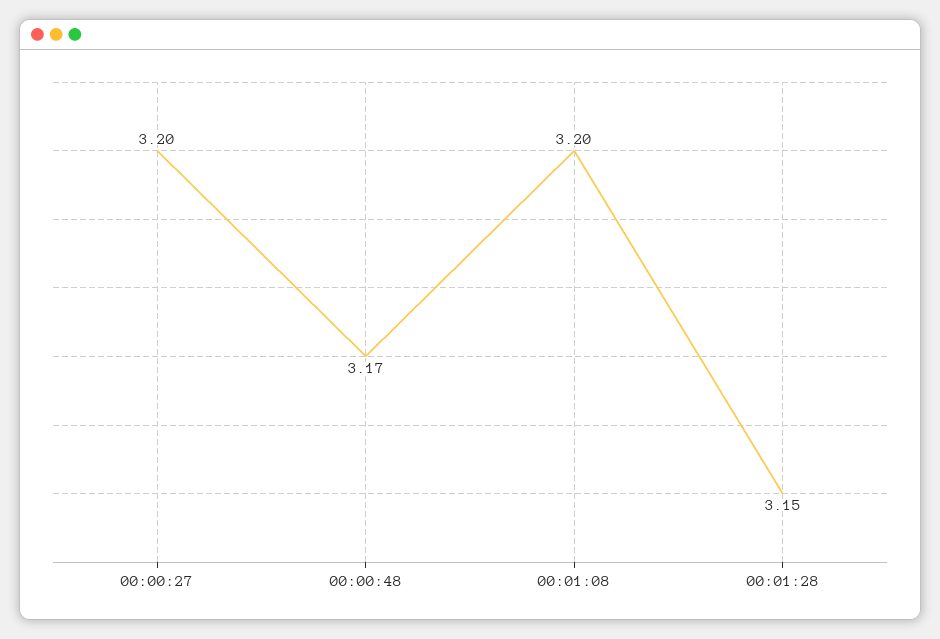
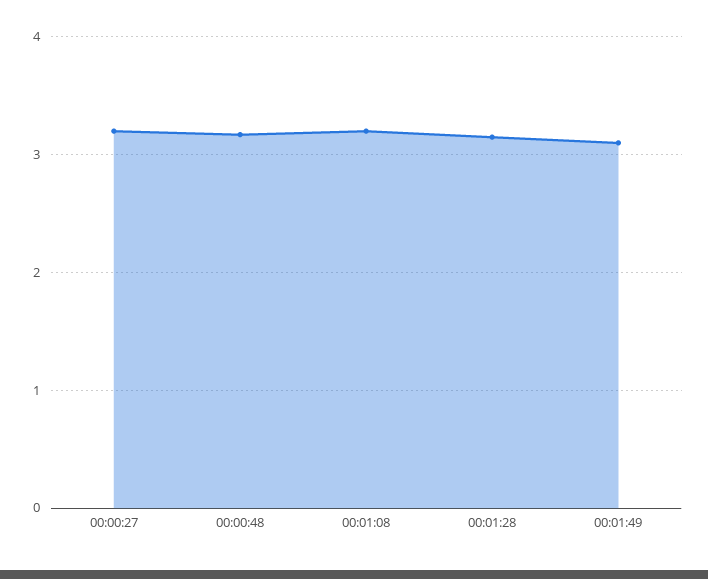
00:01:49: none -> 3.1

